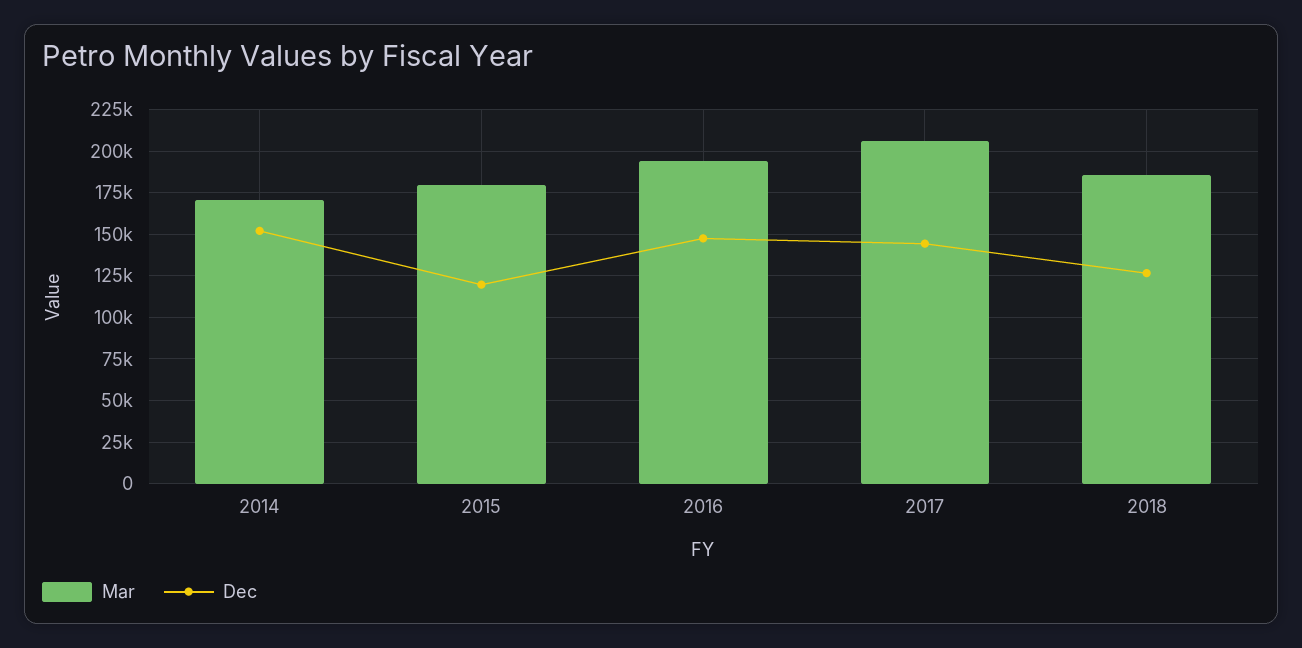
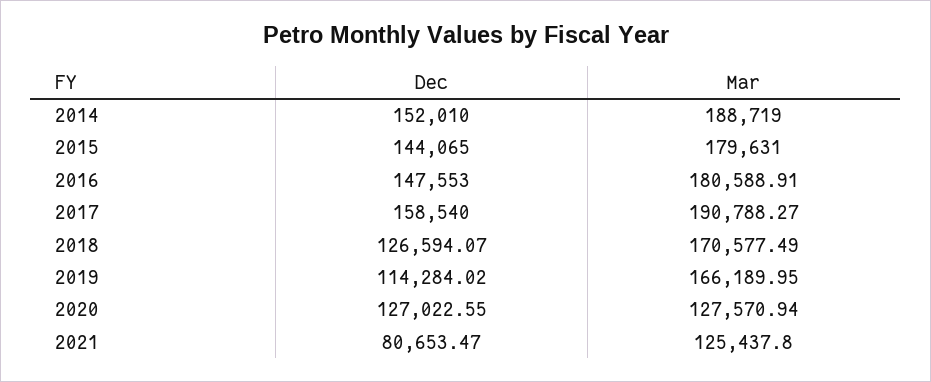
Mar, 2014: 170000 -> 188719
Dec, 2015: 120000 -> 144065
Mar, 2016: 195000 -> 180588.91
Mar, 2017: 205000 -> 190788.27
Dec, 2017: 145000 -> 158540
Mar, 2018: 185000 -> 170577.49
Dec, 2019: none -> 114284.02
Mar, 2019: none -> 166189.95
Dec, 2020: none -> 127022.55
Mar, 2020: none -> 127570.94
Dec, 2021: none -> 80653.47
Mar, 2021: none -> 125437.8

